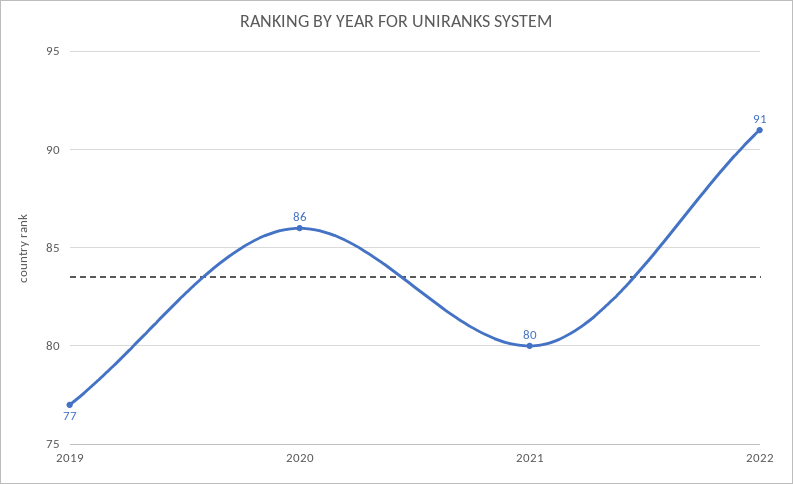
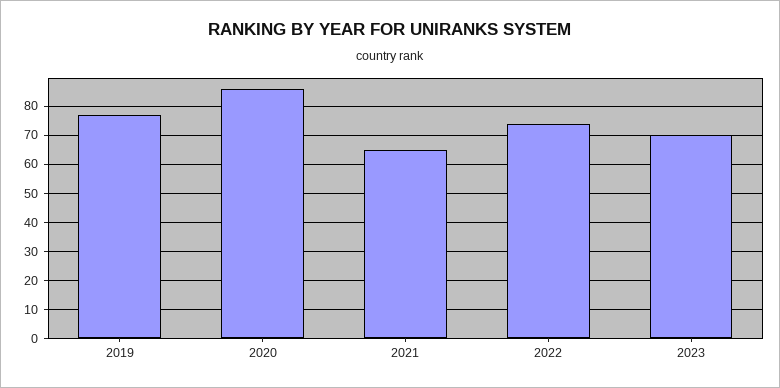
2021: 80 -> 65
2022: 91 -> 75
2023: none -> 70

